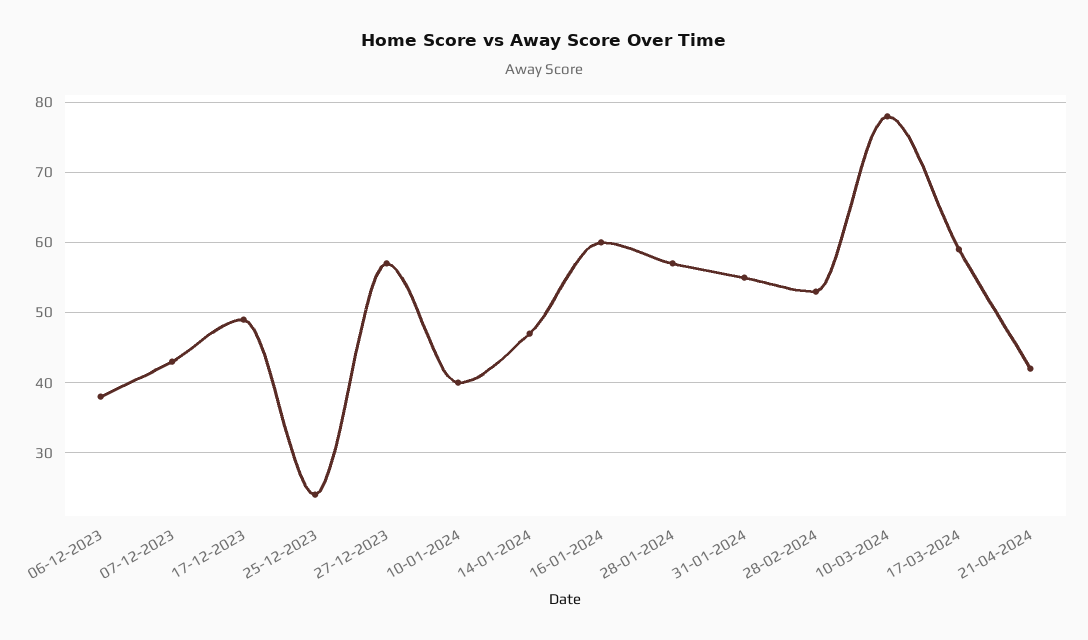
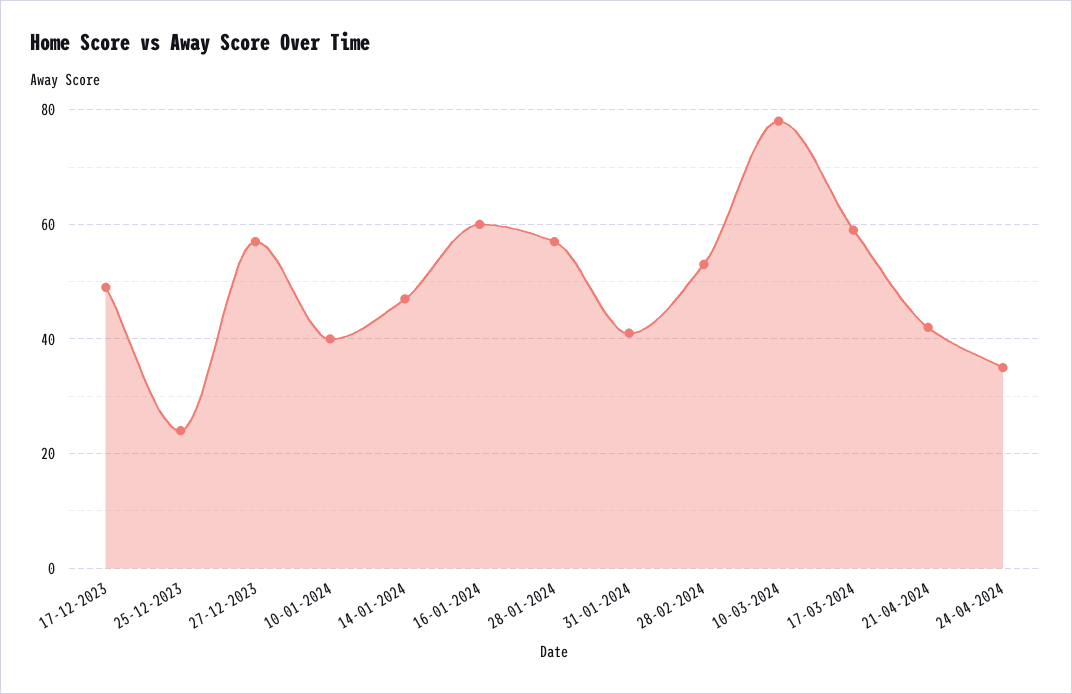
06-12-2023: 38 -> none
07-12-2023: 43 -> none
31-01-2024: 55 -> 40
24-04-2024: none -> 35

